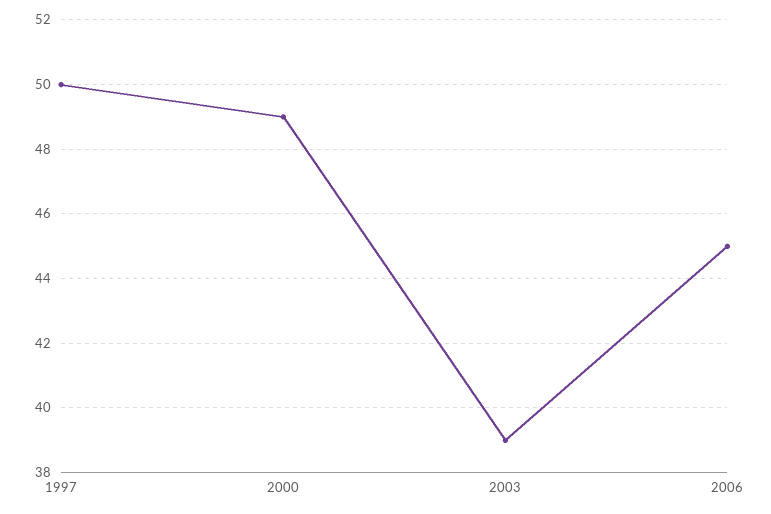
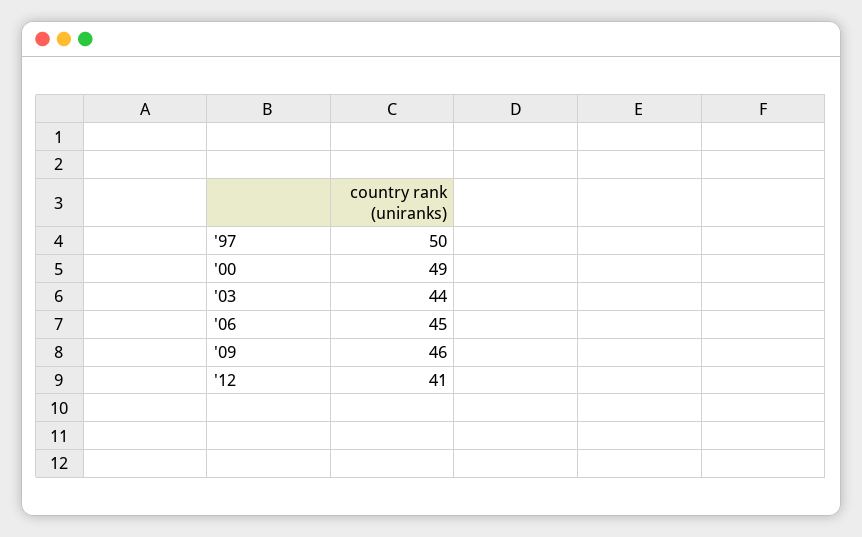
2003: 39 -> 44
'09: none -> 46
'12: none -> 41

